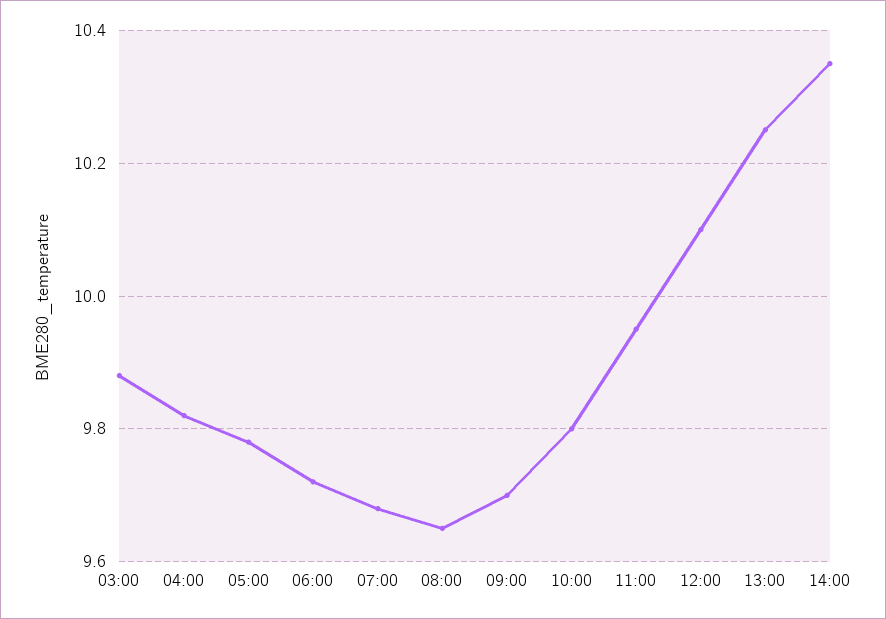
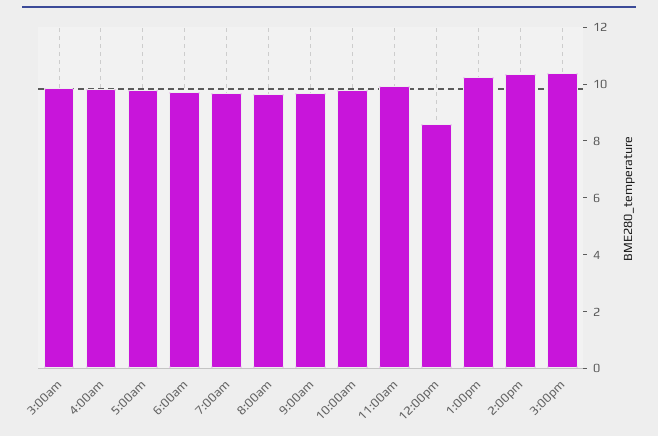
12:00: 10.1 -> 8.5
3:00pm: none -> 10.5

